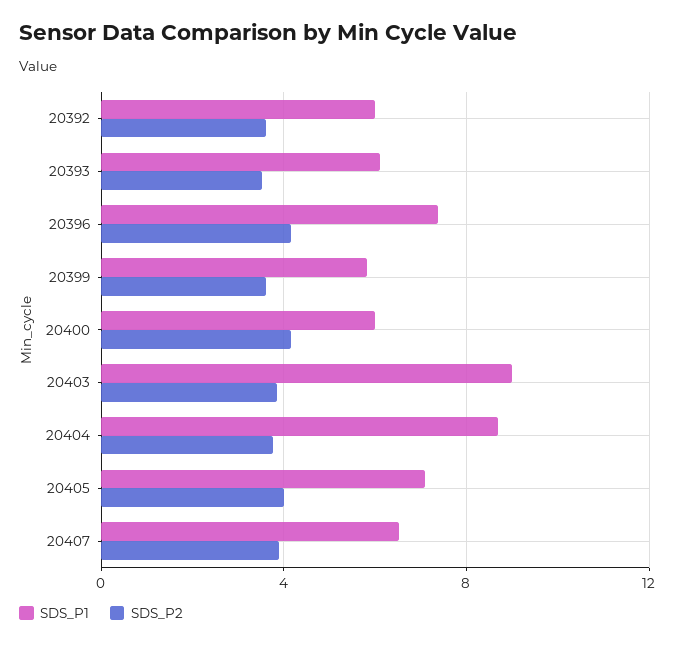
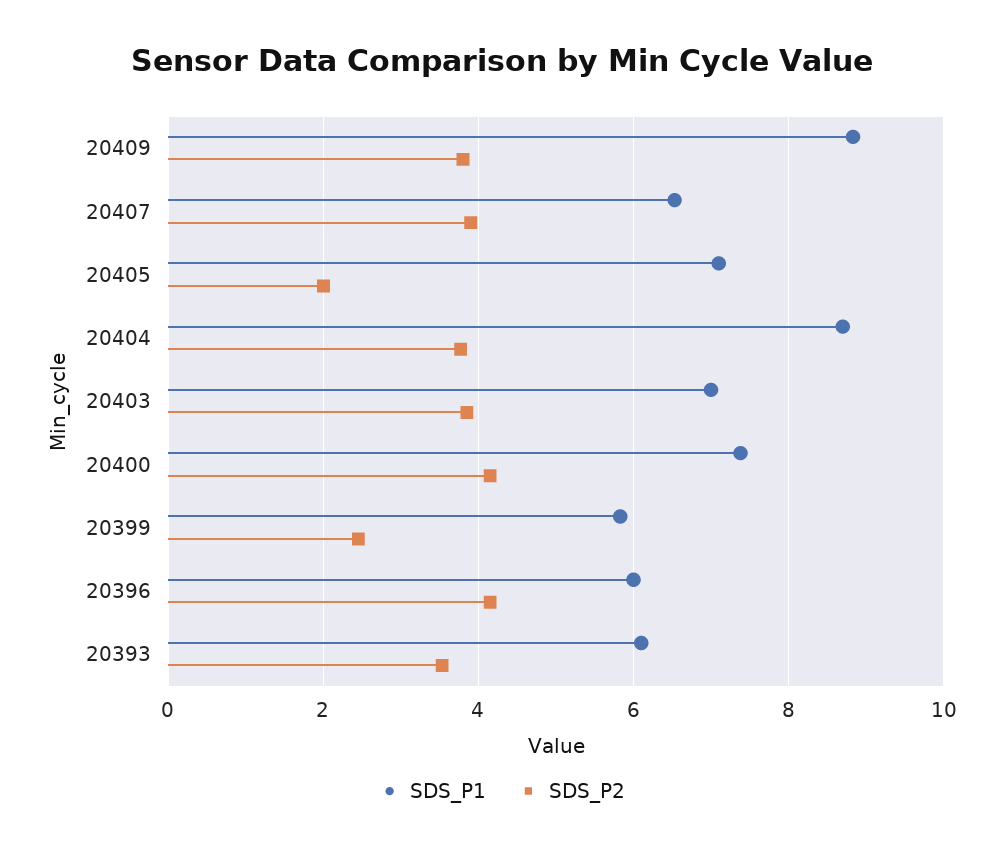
SDS_P1, 20392: 6 -> none
SDS_P2, 20392: 3.5 -> none
SDS_P1, 20396: 7.5 -> 6
SDS_P2, 20399: 3.5 -> 2.4
SDS_P1, 20400: 6 -> 7.4
SDS_P1, 20403: 9 -> 7
SDS_P2, 20405: 4 -> 2
SDS_P1, 20409: none -> 8.8
SDS_P2, 20409: none -> 3.8

